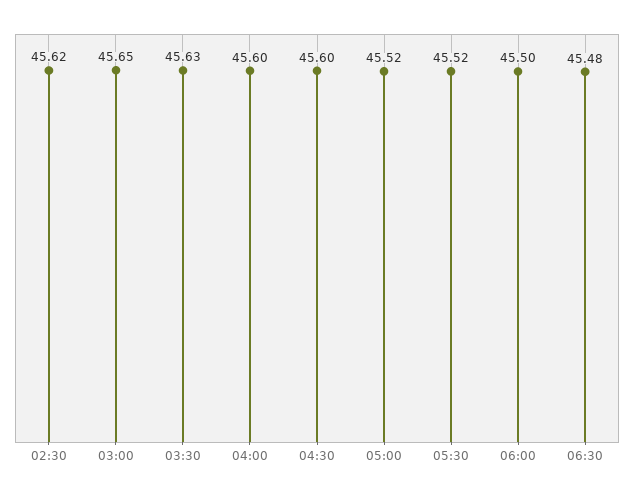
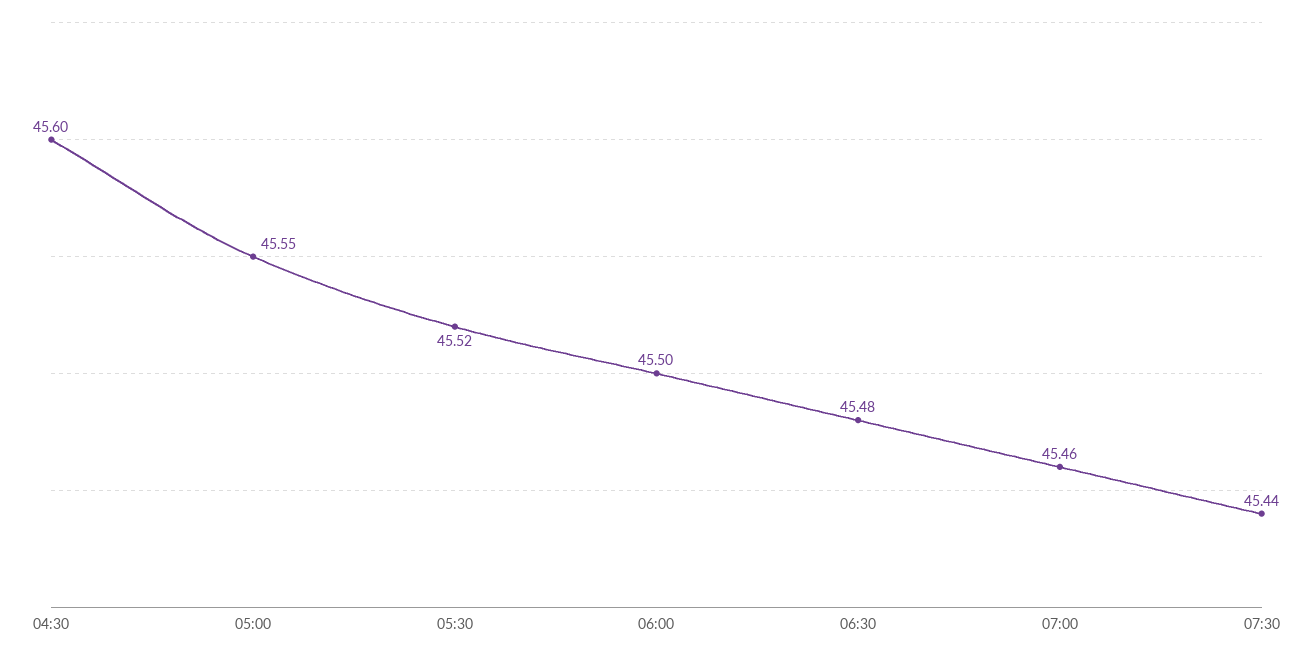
02:30: 45.62 -> none
03:00: 45.65 -> none
03:30: 45.63 -> none
04:00: 45.6 -> none
05:00: 45.52 -> 45.55
07:00: none -> 45.46
07:30: none -> 45.44

